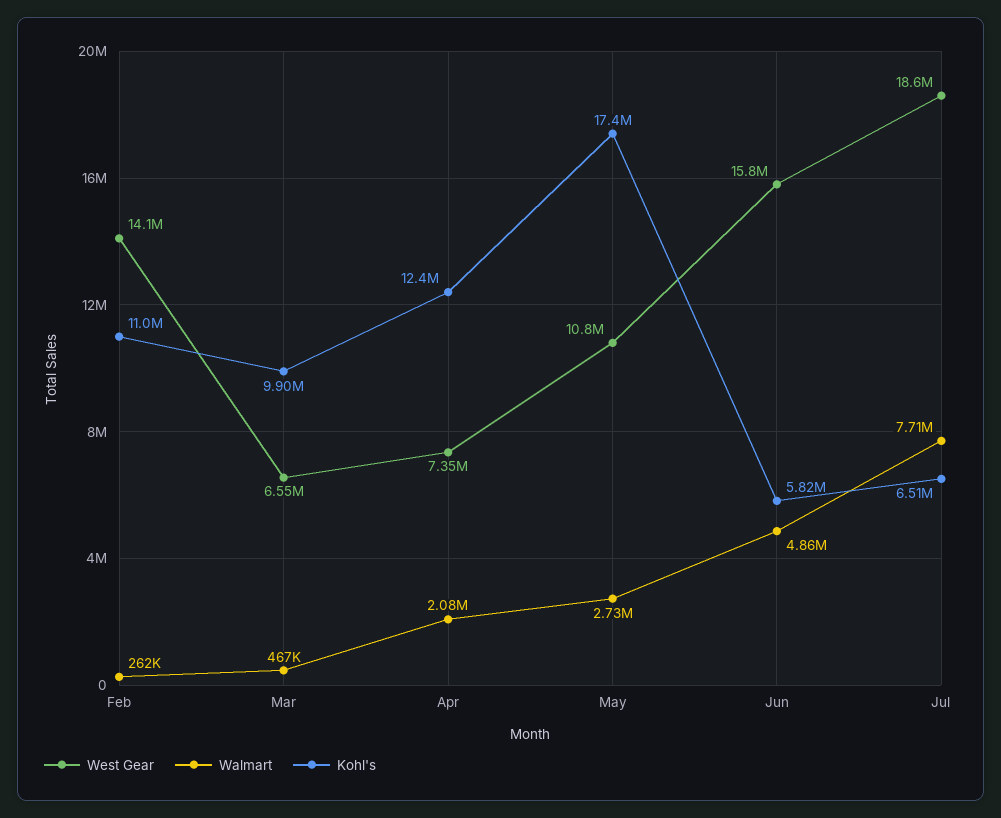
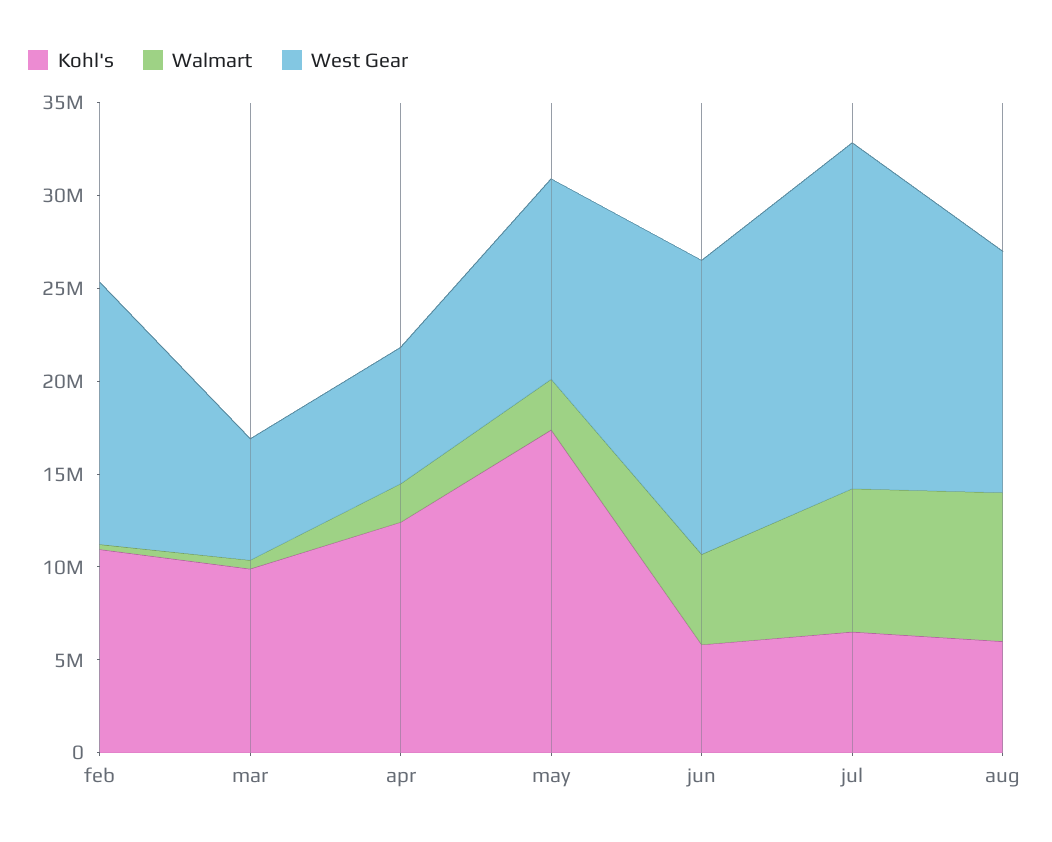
Kohl's, aug: none -> 6000000
Walmart, aug: none -> 8000000
West Gear, aug: none -> 13000000

